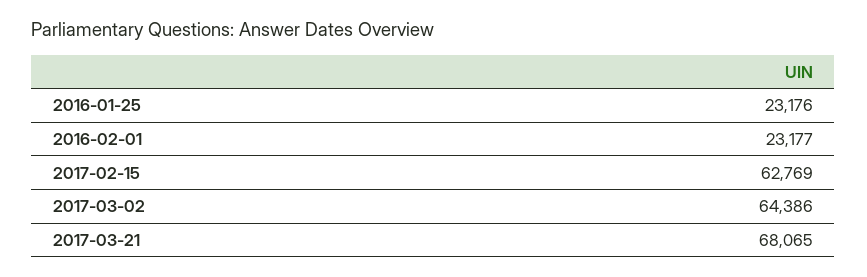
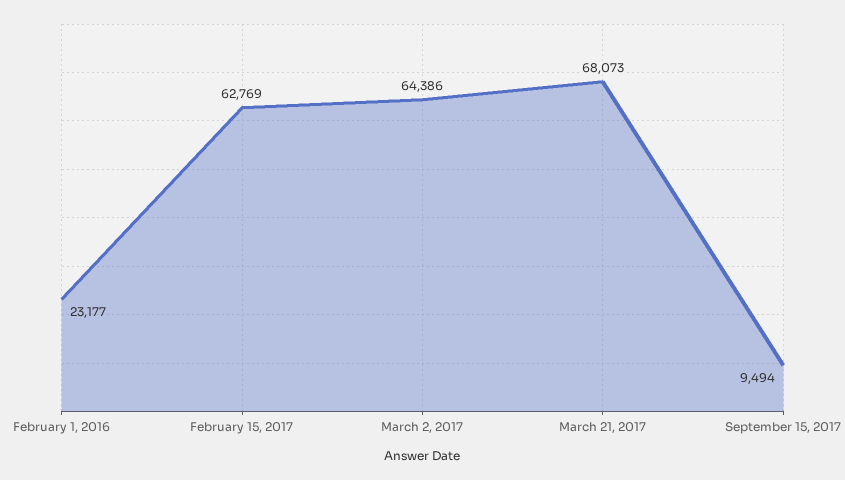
2016-01-25: 23176 -> none
2017-03-21: 68065 -> 68073
September 15, 2017: none -> 9494

